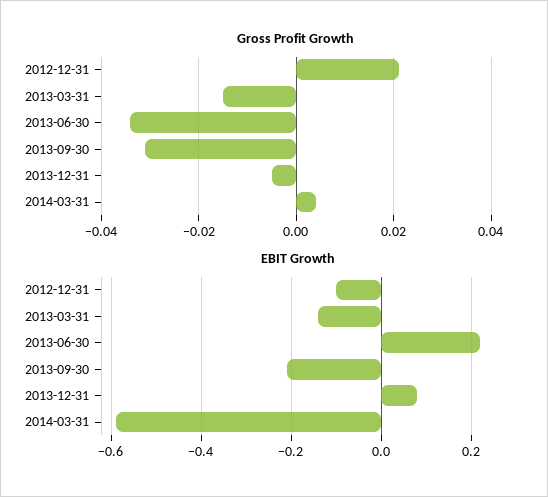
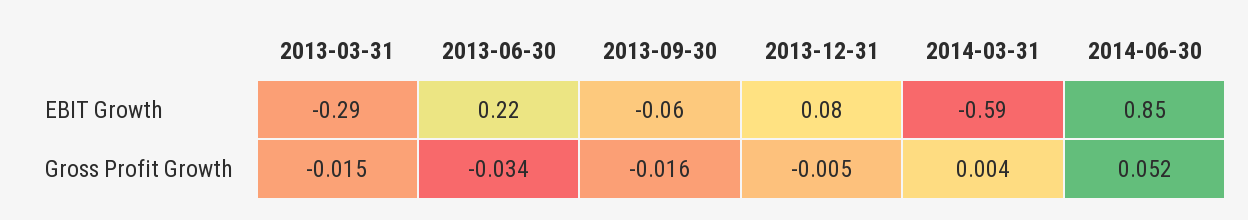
Gross Profit Growth, 2012-12-31: 0.02 -> none
Gross Profit Growth, 2013-09-30: -0.03 -> -0.016
EBIT Growth, 2012-12-31: -0.1 -> none
EBIT Growth, 2013-03-31: -0.15 -> -0.29
EBIT Growth, 2013-09-30: -0.2 -> -0.06
EBIT Growth, 2014-06-30: none -> 0.85
Gross Profit Growth, 2014-06-30: none -> 0.052

